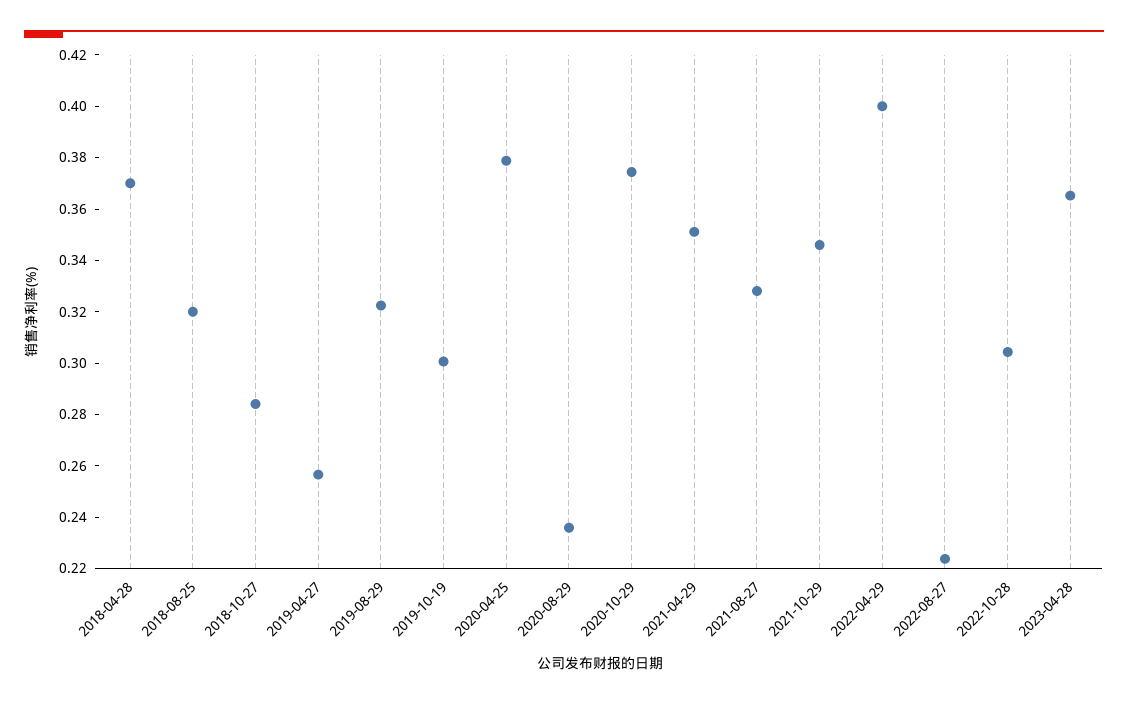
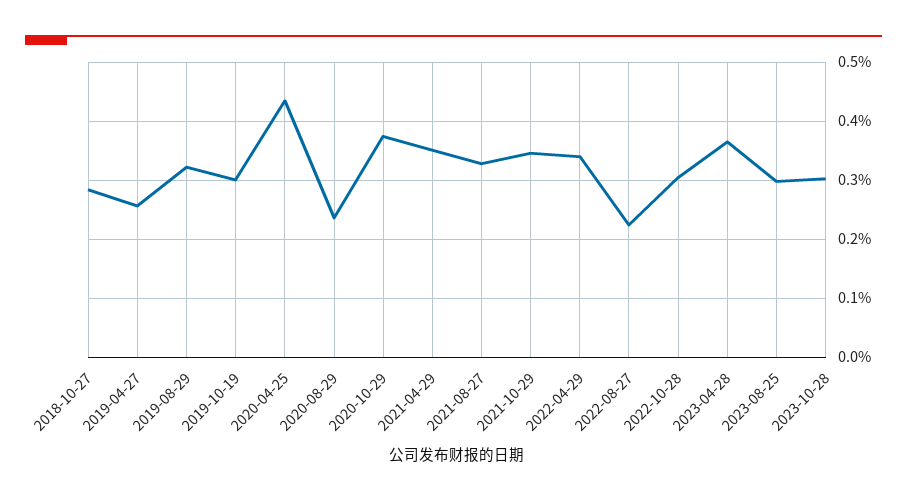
2018-04-28: 0.37 -> none
2018-08-25: 0.32 -> none
2020-04-25: 0.38 -> 0.44
2022-04-29: 0.4 -> 0.34
2023-08-25: none -> 0.3
2023-10-28: none -> 0.3

